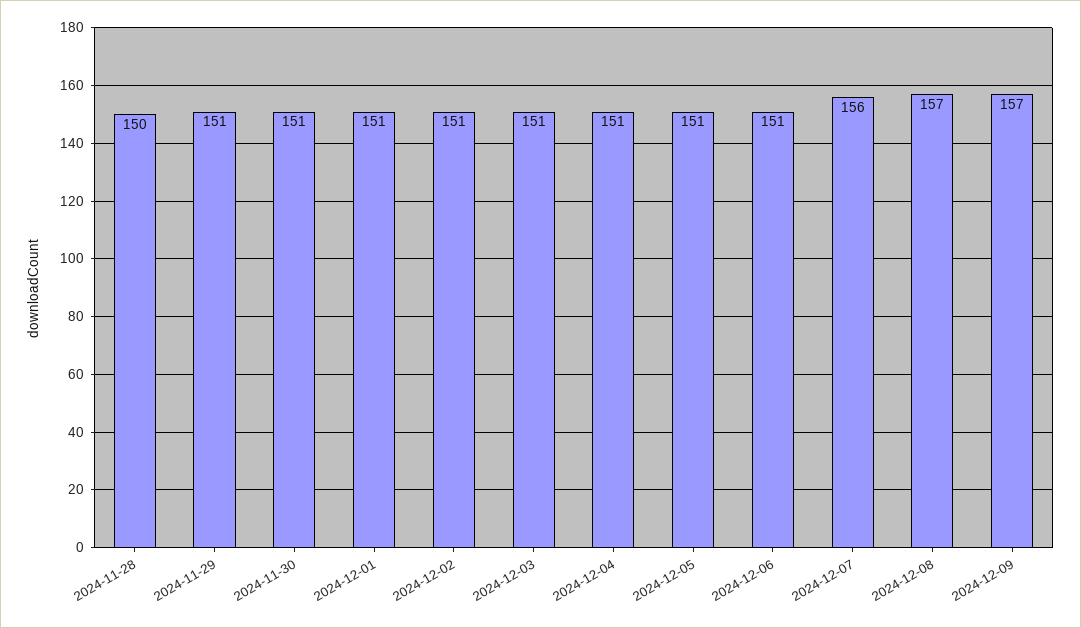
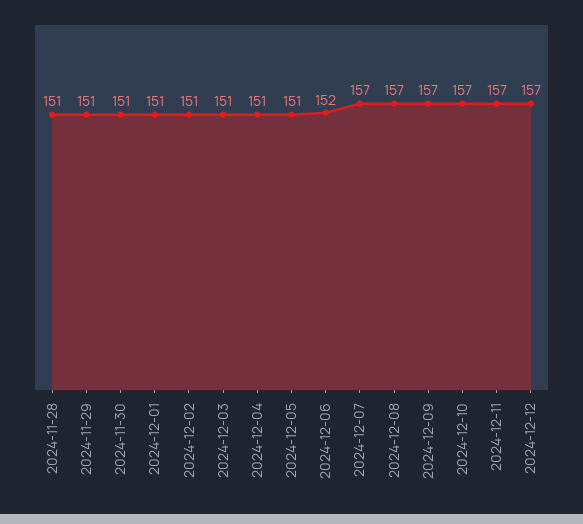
2024-11-28: 150 -> 151
2024-12-06: 151 -> 152
2024-12-07: 156 -> 157
2024-12-10: none -> 157
2024-12-11: none -> 157
2024-12-12: none -> 157

